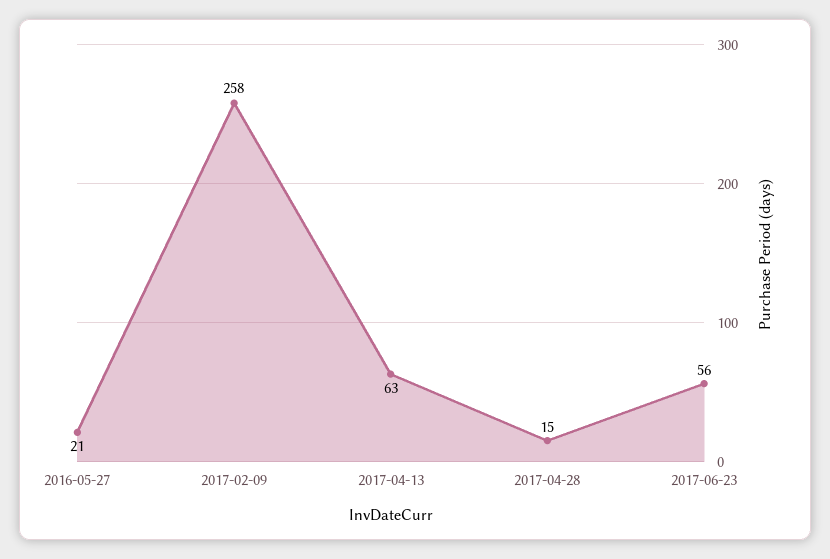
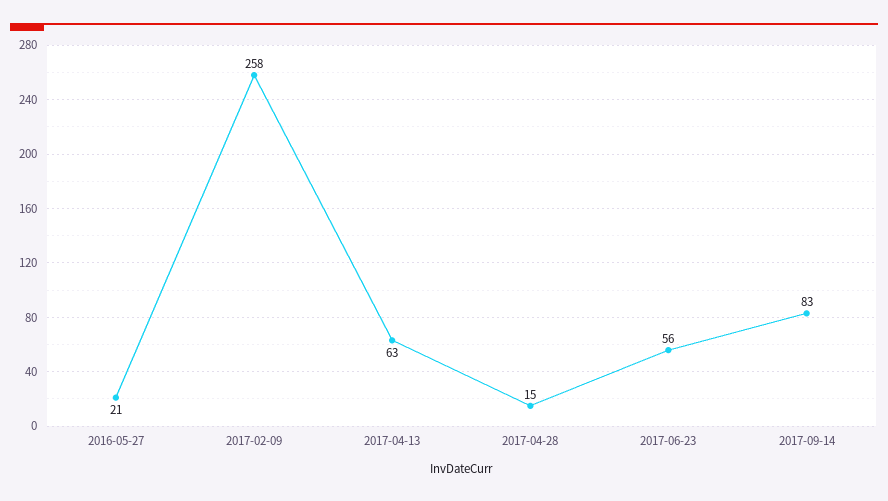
2017-09-14: none -> 83

